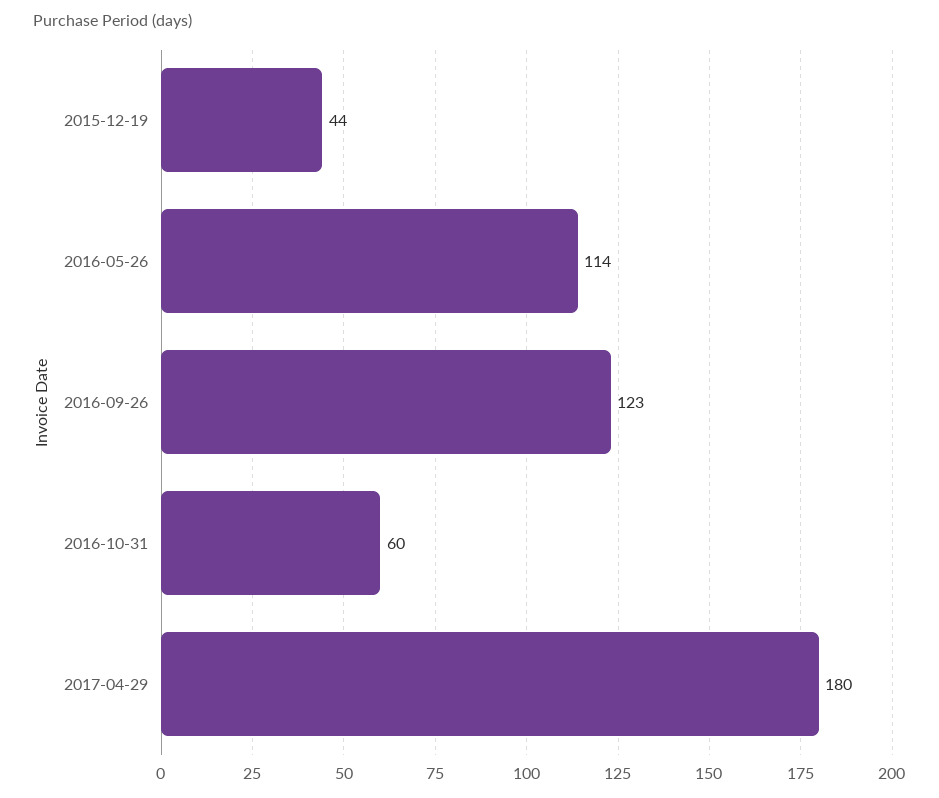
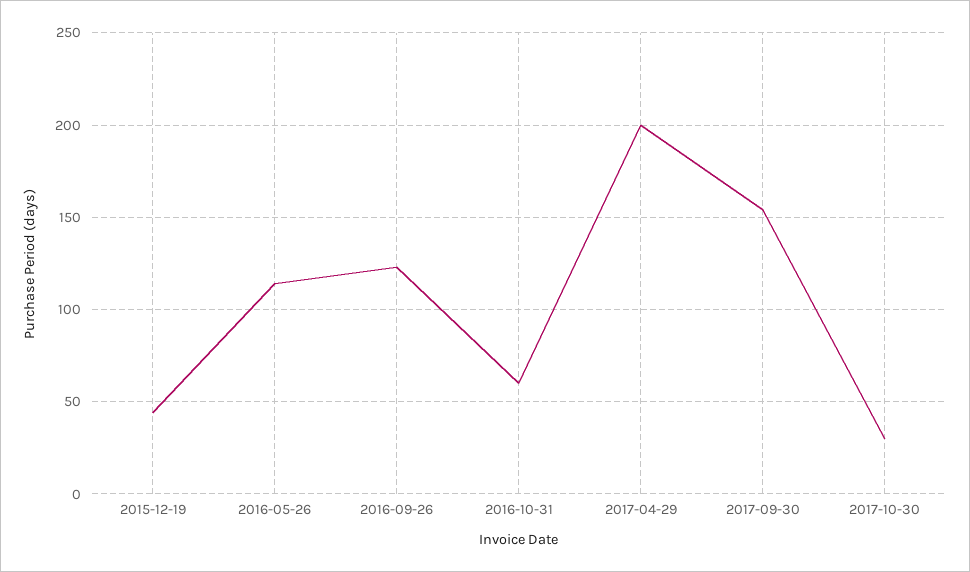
2017-04-29: 180 -> 200
2017-09-30: none -> 155
2017-10-30: none -> 30

